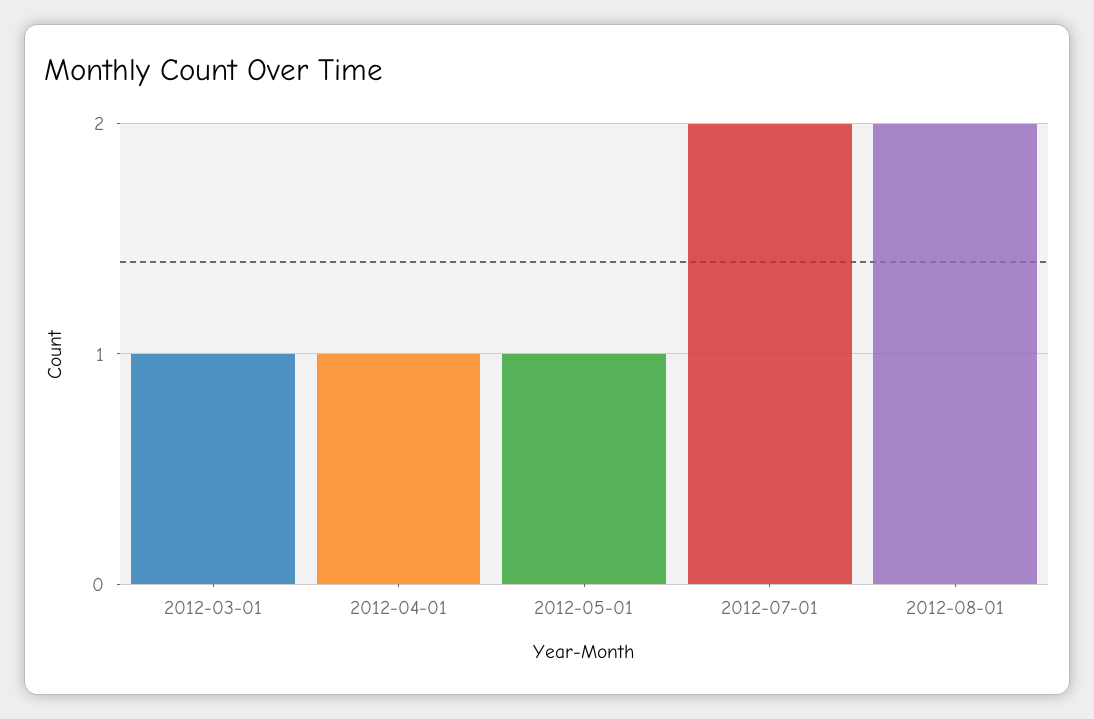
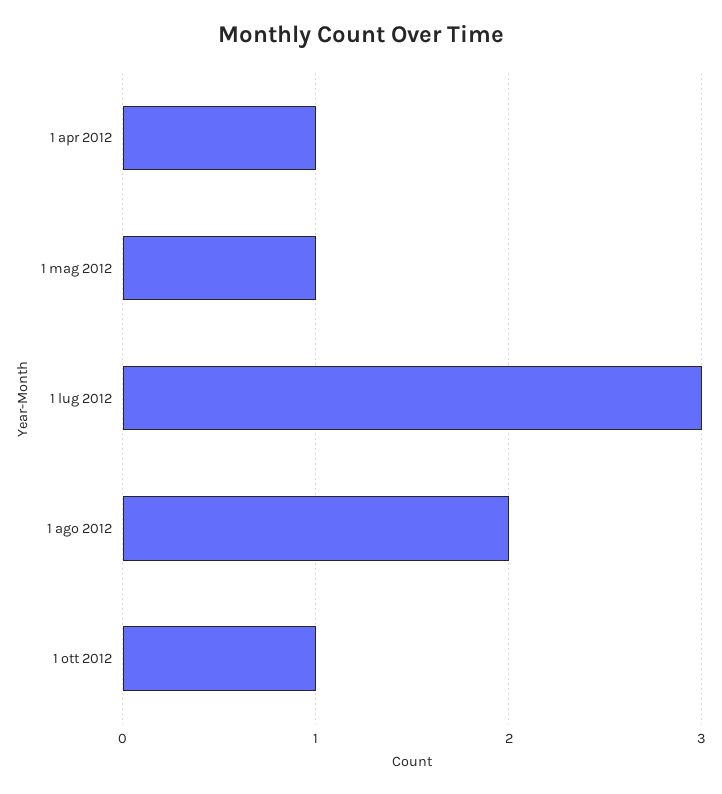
2012-03-01: 1 -> none
2012-07-01: 2 -> 3
1 ott 2012: none -> 1

